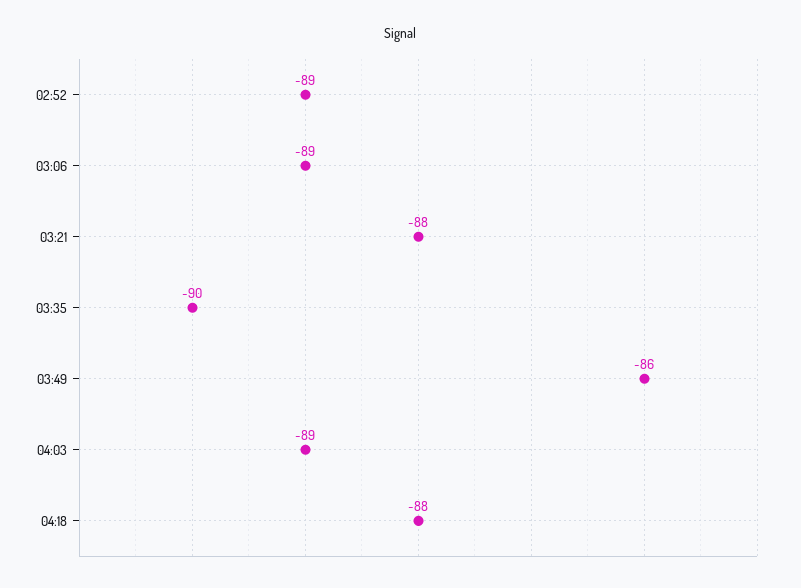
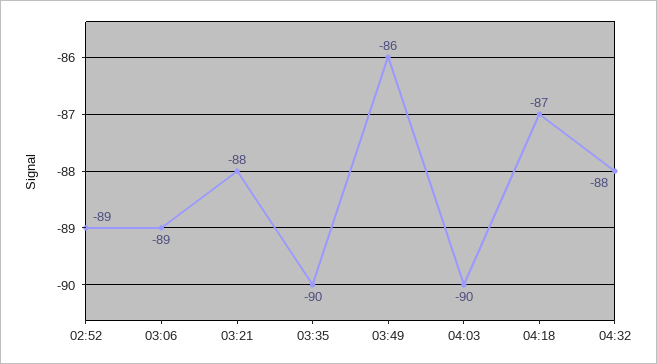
04:03: -89 -> -90
04:18: -88 -> -87
04:32: none -> -88

